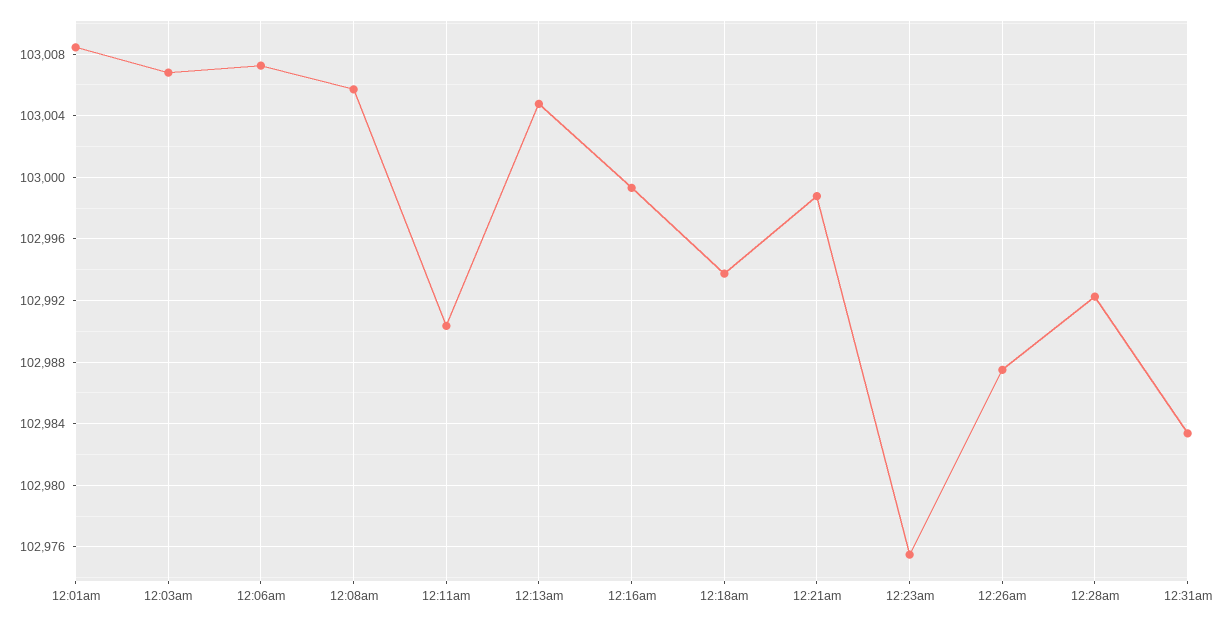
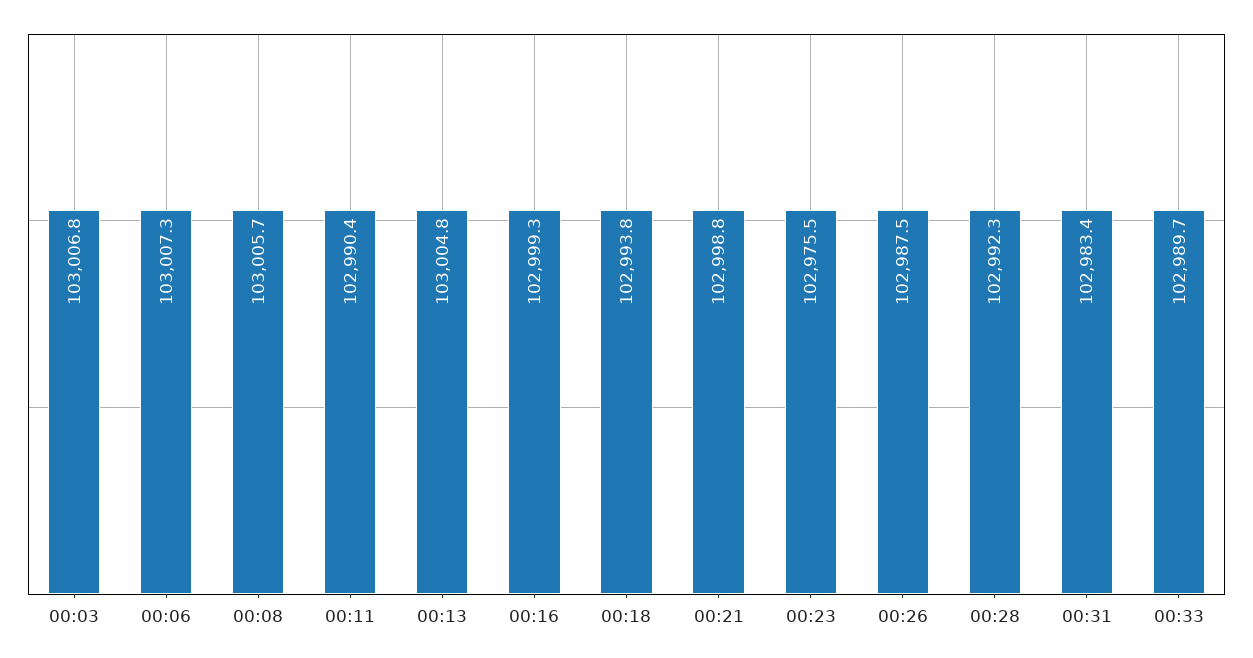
12:01am: 103008.5 -> none
00:33: none -> 102989.7

